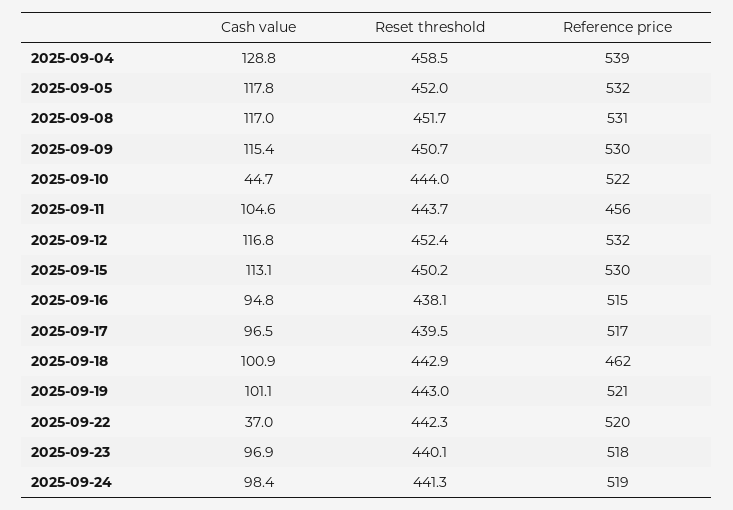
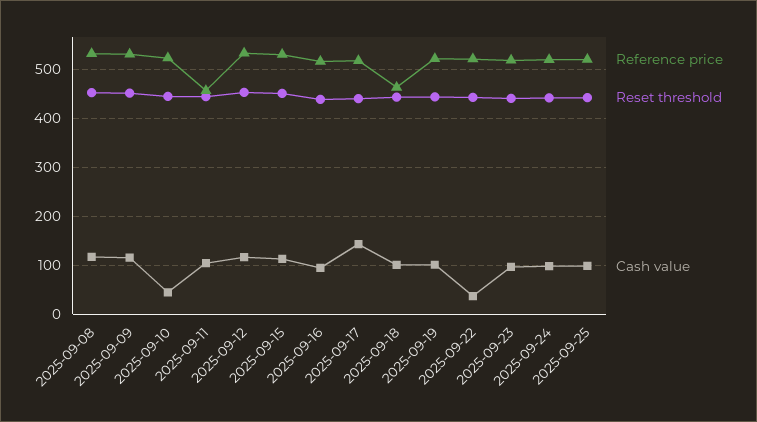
Cash value, 2025-09-04: 128.8 -> none
Reset threshold, 2025-09-04: 458.5 -> none
Reference price, 2025-09-04: 539 -> none
Cash value, 2025-09-05: 117.8 -> none
Reset threshold, 2025-09-05: 452 -> none
Reference price, 2025-09-05: 532 -> none
Cash value, 2025-09-17: 96.5 -> 140
Reference price, 2025-09-25: none -> 520
Reset threshold, 2025-09-25: none -> 440
Cash value, 2025-09-25: none -> 100

